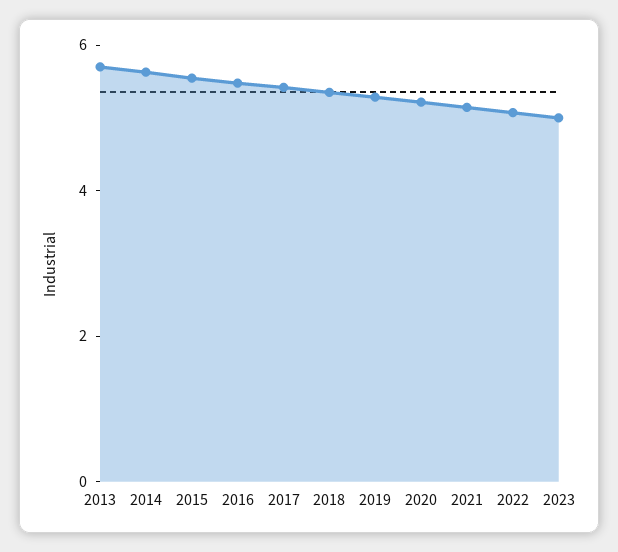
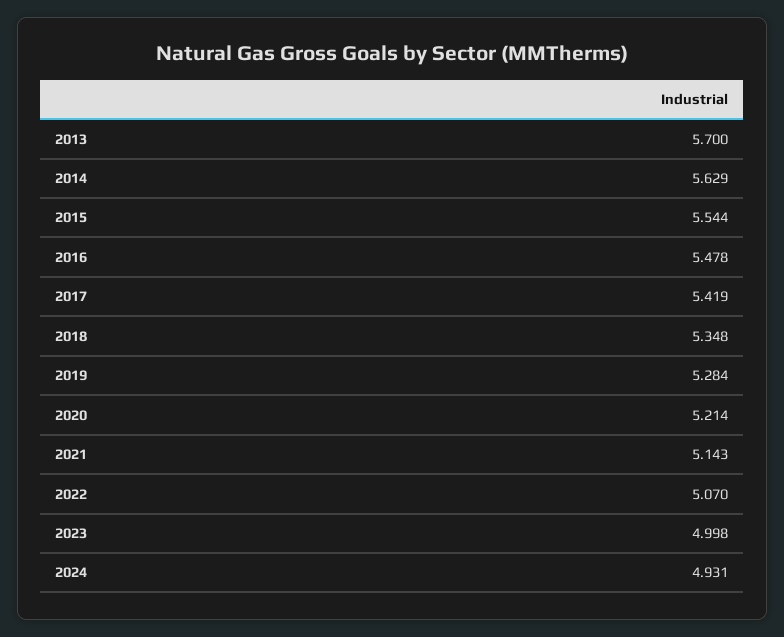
2024: none -> 4.931

